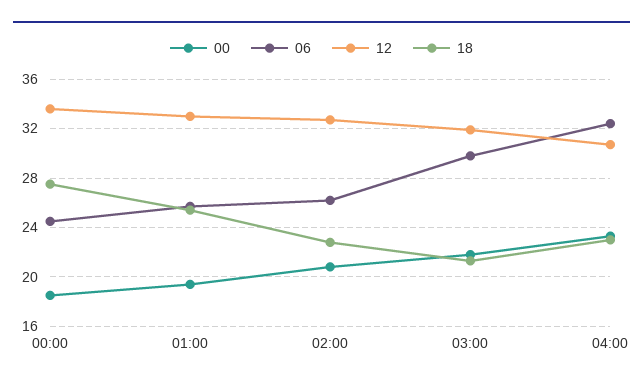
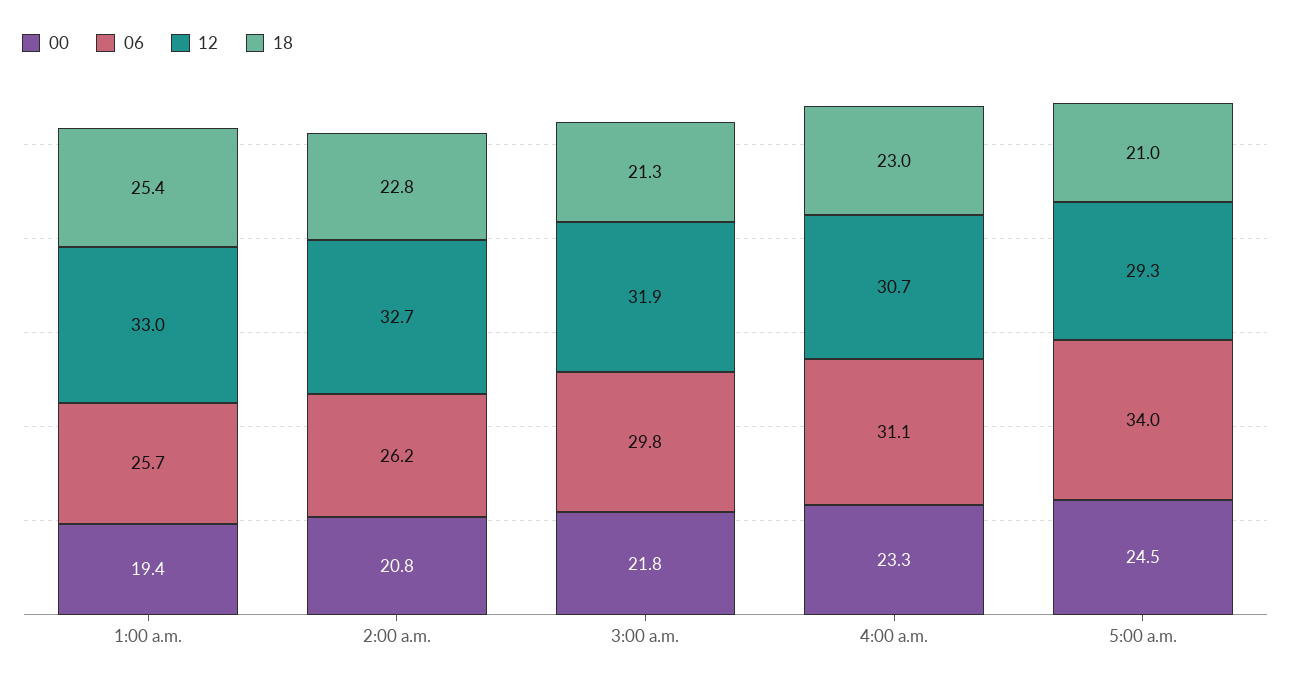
00, 00:00: 18.5 -> none
06, 00:00: 24.5 -> none
12, 00:00: 33.5 -> none
18, 00:00: 27.5 -> none
06, 04:00: 32.5 -> 31.1
00, 5:00 a.m.: none -> 24.5
06, 5:00 a.m.: none -> 34
12, 5:00 a.m.: none -> 29.3
18, 5:00 a.m.: none -> 21

